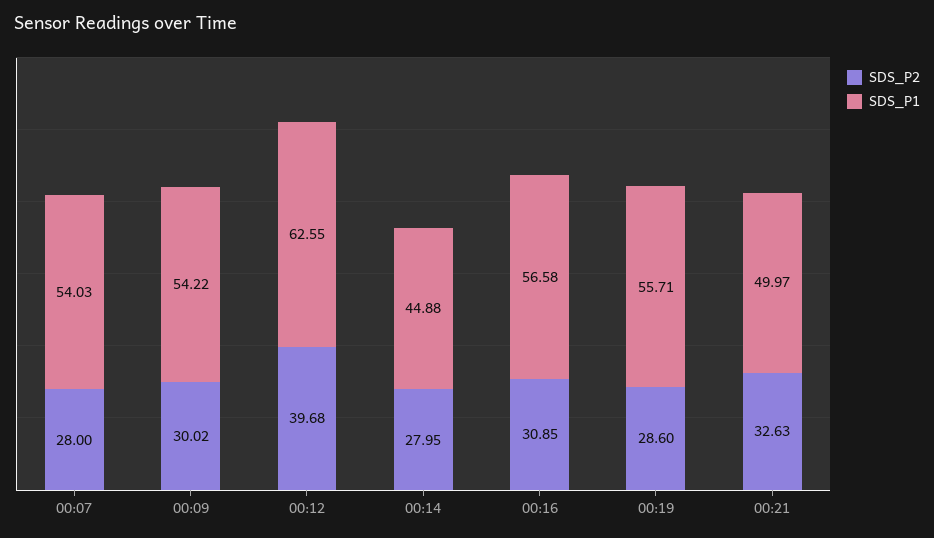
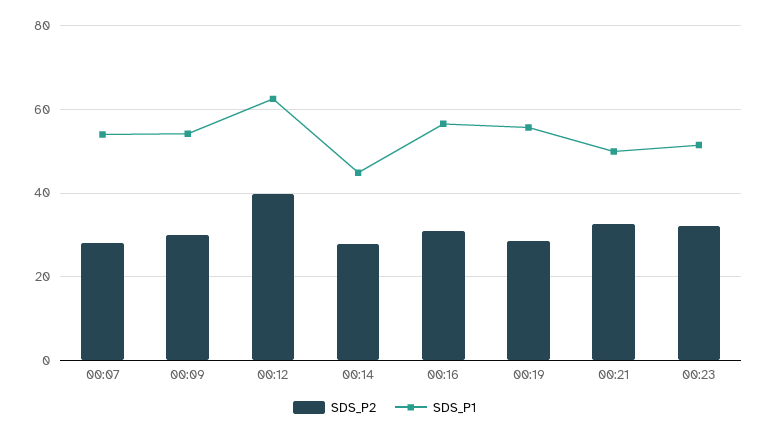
SDS_P2, 00:23: none -> 32
SDS_P1, 00:23: none -> 52

